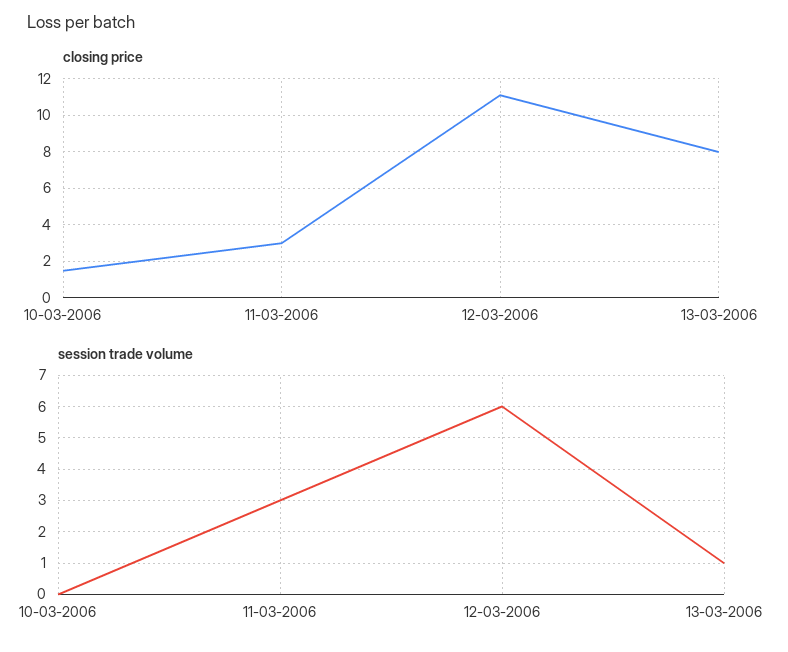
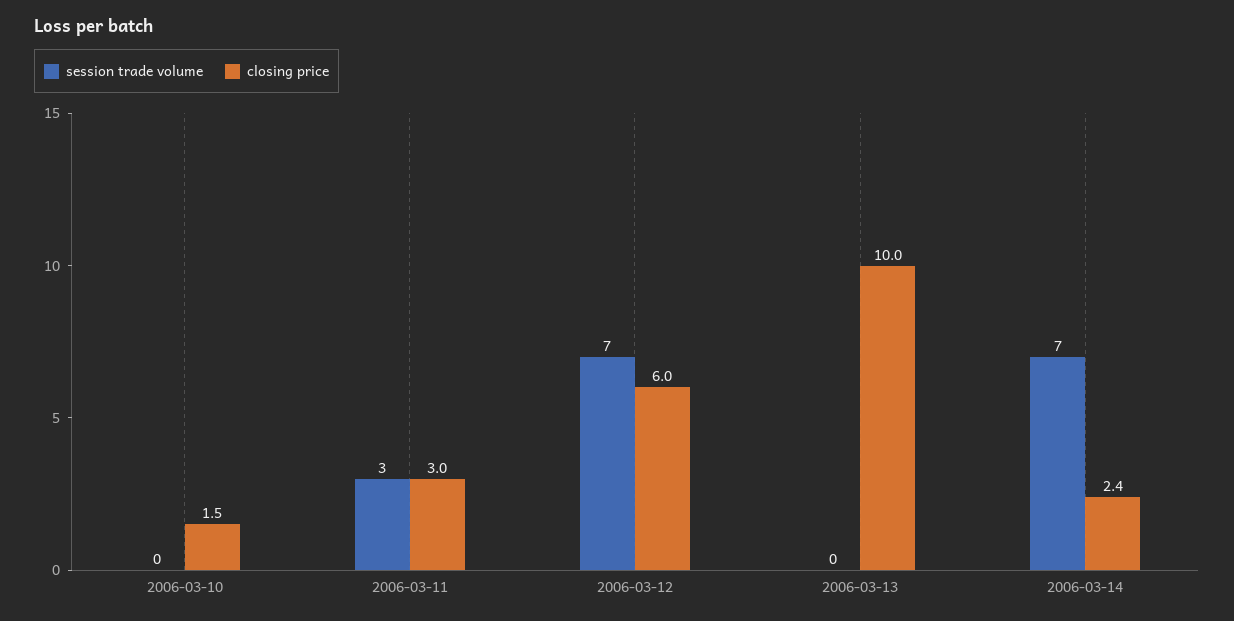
closing price, 12-03-2006: 11 -> 6
closing price, 13-03-2006: 8 -> 10
session trade volume, 12-03-2006: 6 -> 7
session trade volume, 13-03-2006: 1 -> 0
session trade volume, 2006-03-14: none -> 7
closing price, 2006-03-14: none -> 2.4

